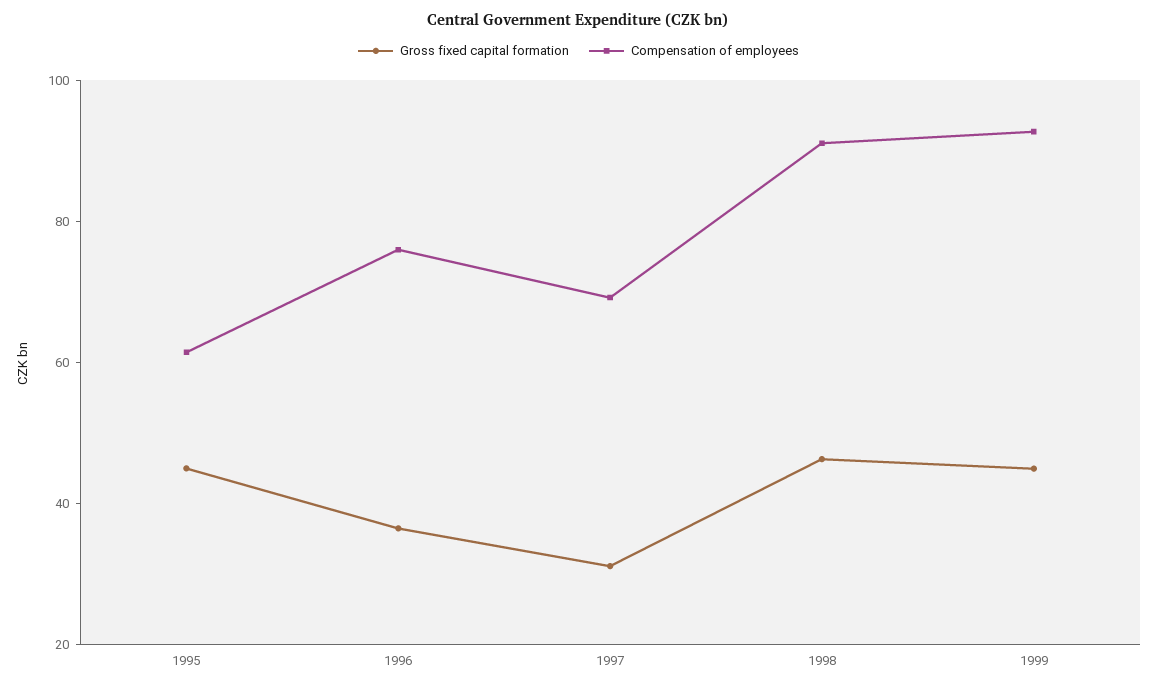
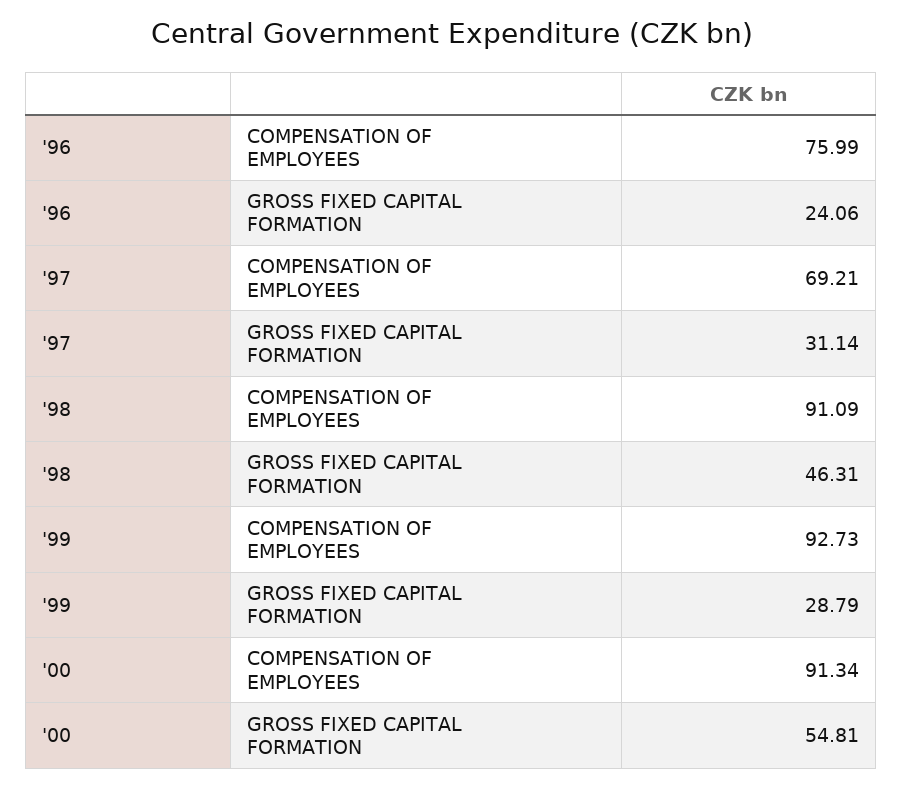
Gross fixed capital formation, 1995: 45 -> none
Compensation of employees, 1995: 60 -> none
Gross fixed capital formation, 1996: 35 -> 24.06
Gross fixed capital formation, 1999: 45 -> 28.79
Compensation of employees, '00: none -> 91.34
Gross fixed capital formation, '00: none -> 54.81

